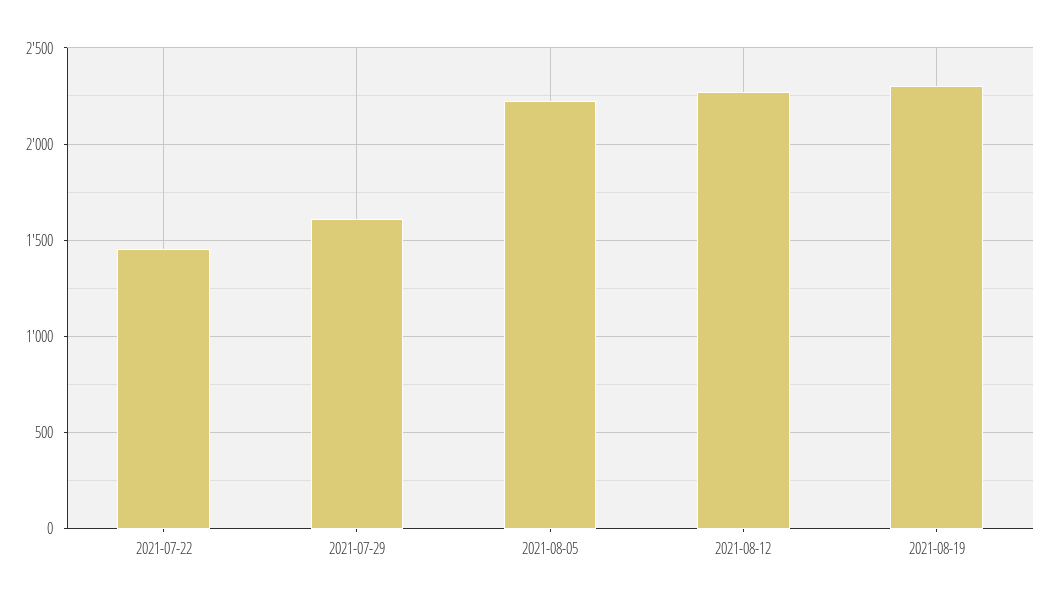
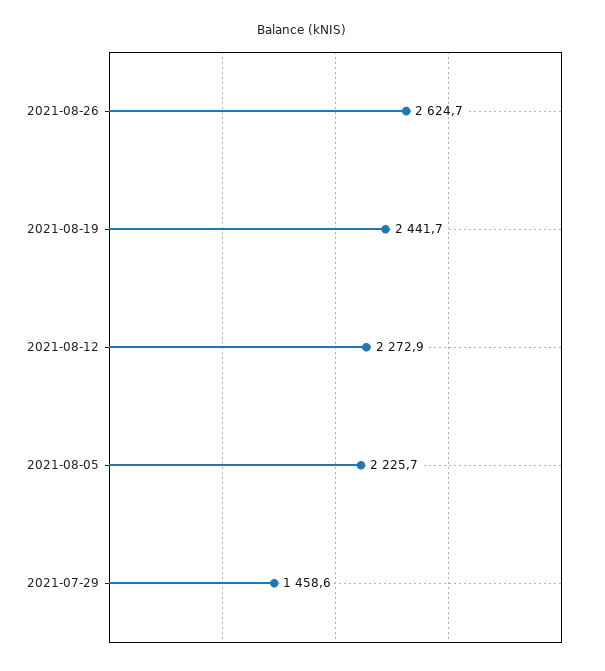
2021-07-22: 1450 -> none
2021-07-29: 1600 -> 1458.6
2021-08-19: 2300 -> 2441.7
2021-08-26: none -> 2624.7

